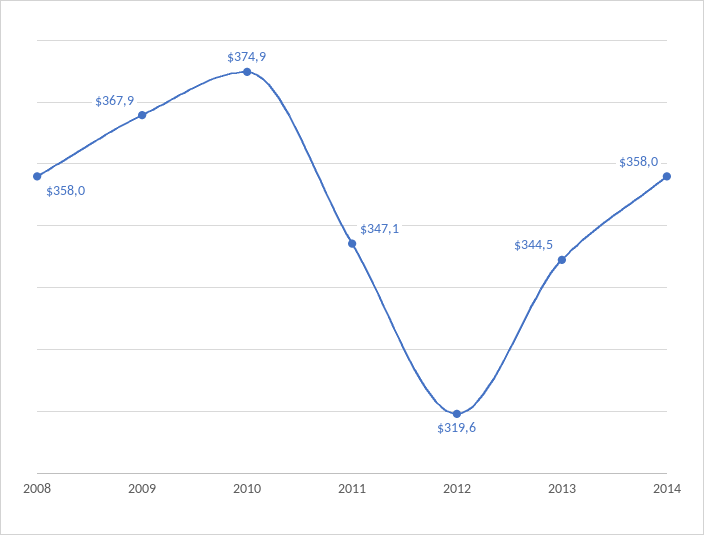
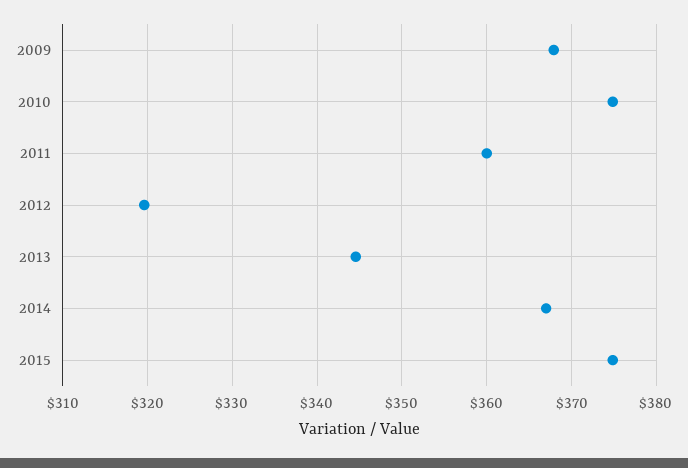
2008: 358 -> none
2011: 347.1 -> 360
2014: 358 -> 367
2015: none -> 375

